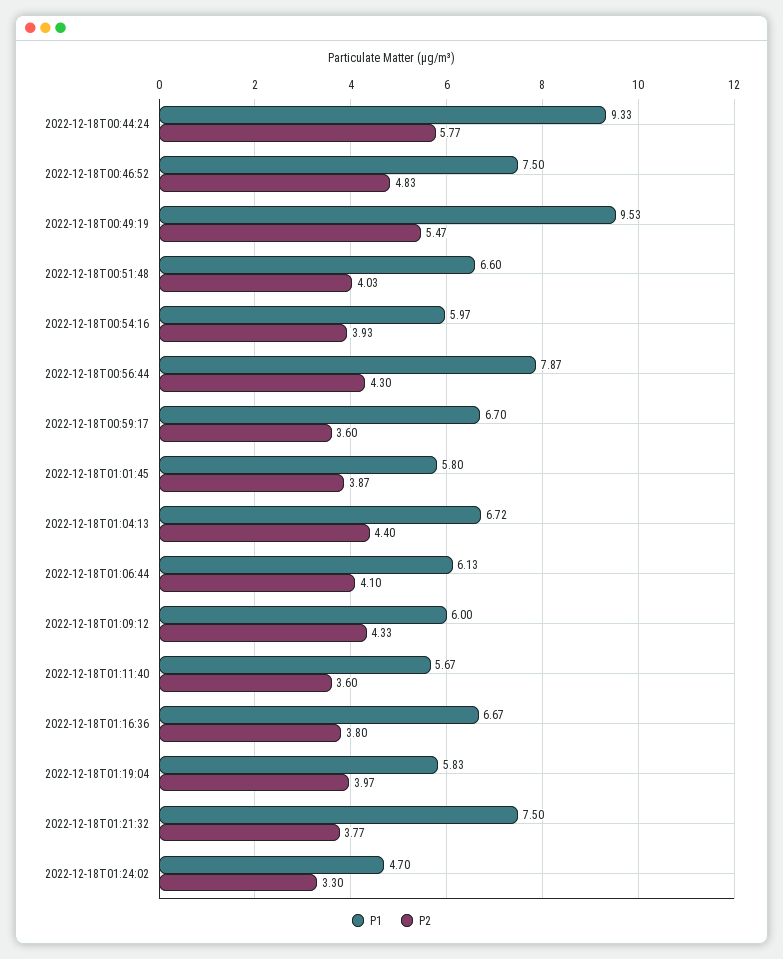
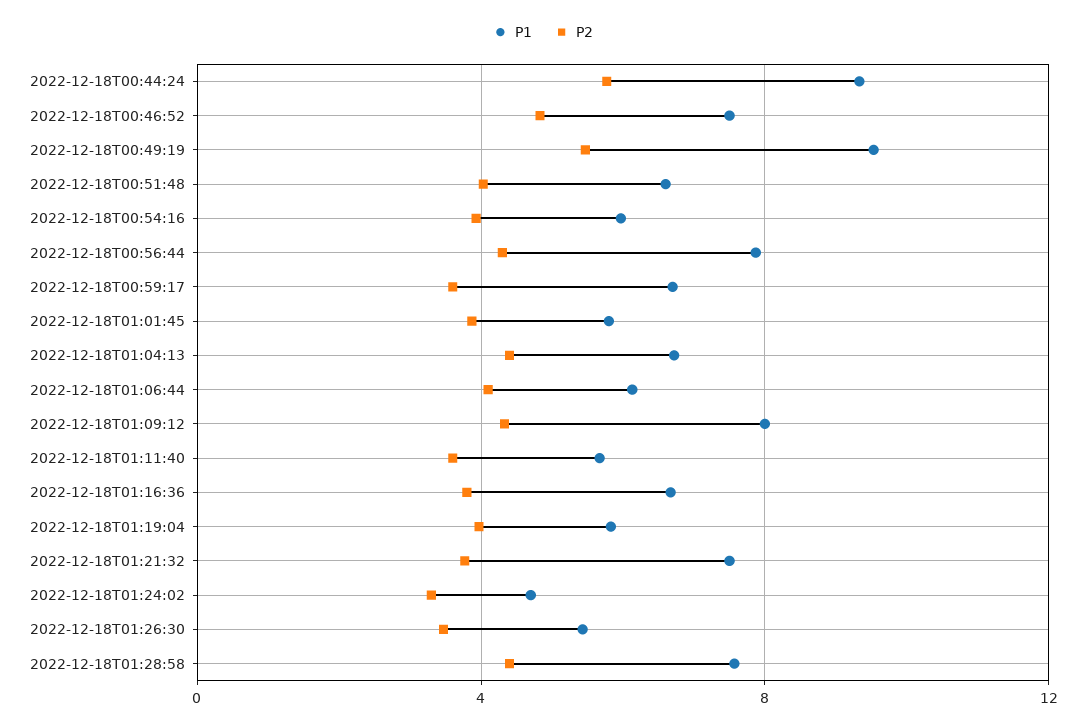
P1, 2022-12-18T01:09:12: 6 -> 8
P1, 2022-12-18T01:26:30: none -> 5.5
P2, 2022-12-18T01:26:30: none -> 3.5
P1, 2022-12-18T01:28:58: none -> 7.5
P2, 2022-12-18T01:28:58: none -> 4.5

